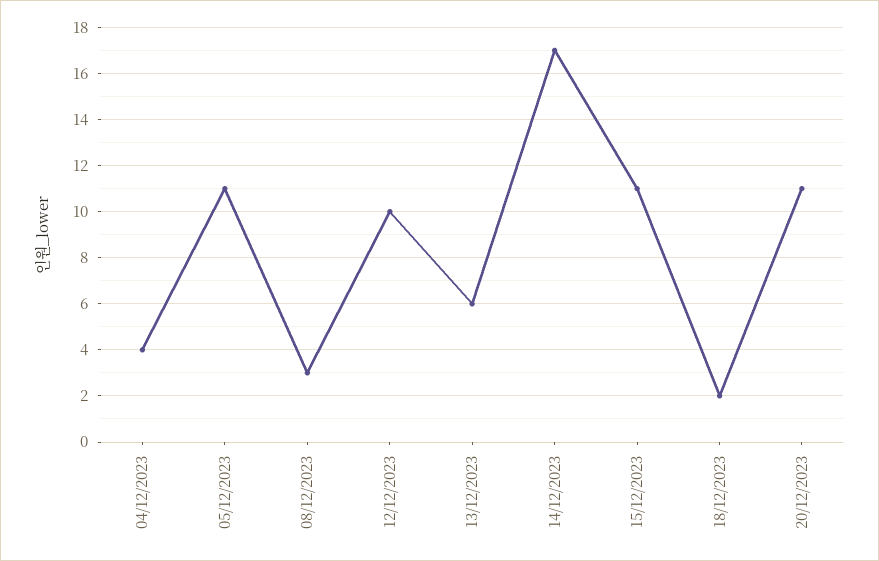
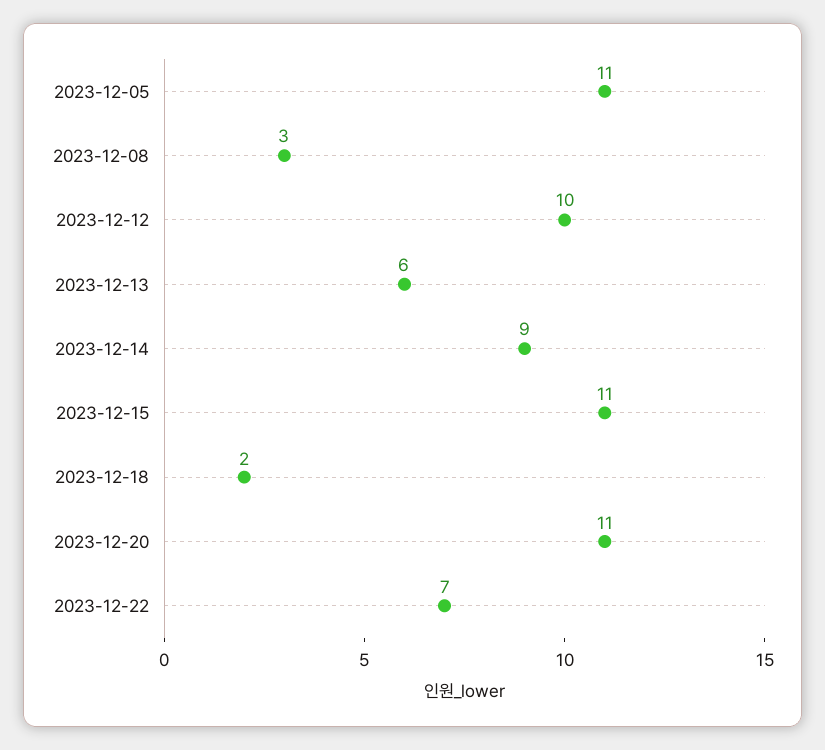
04/12/2023: 4 -> none
14/12/2023: 17 -> 9
2023-12-22: none -> 7

